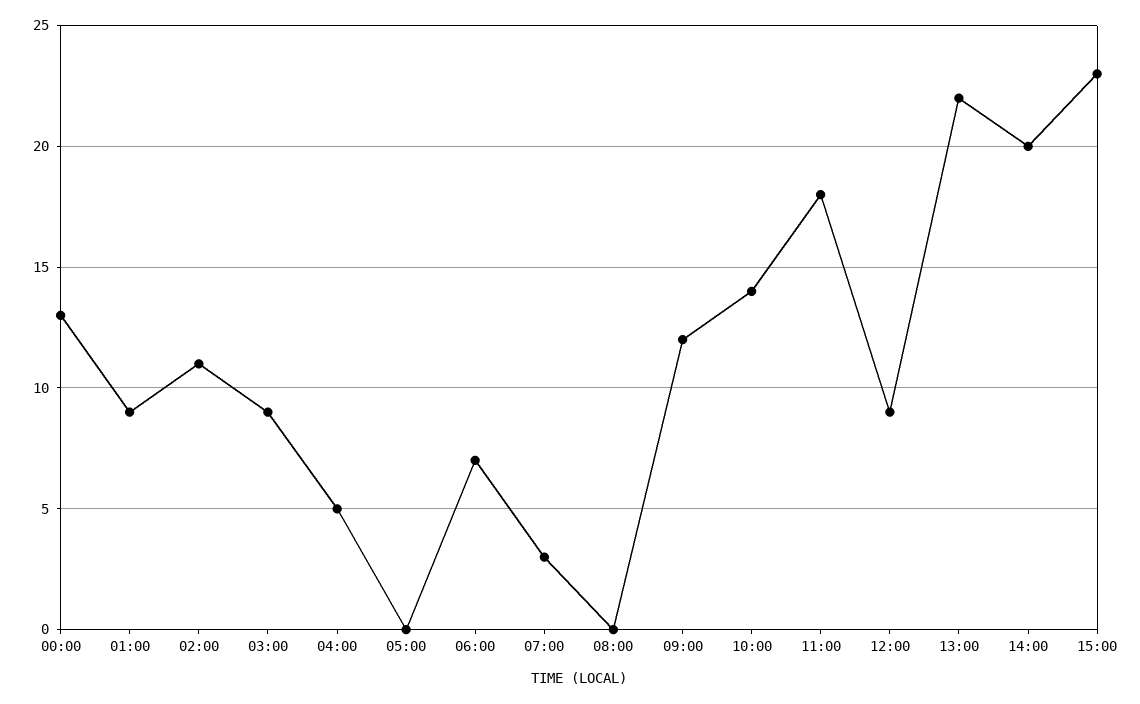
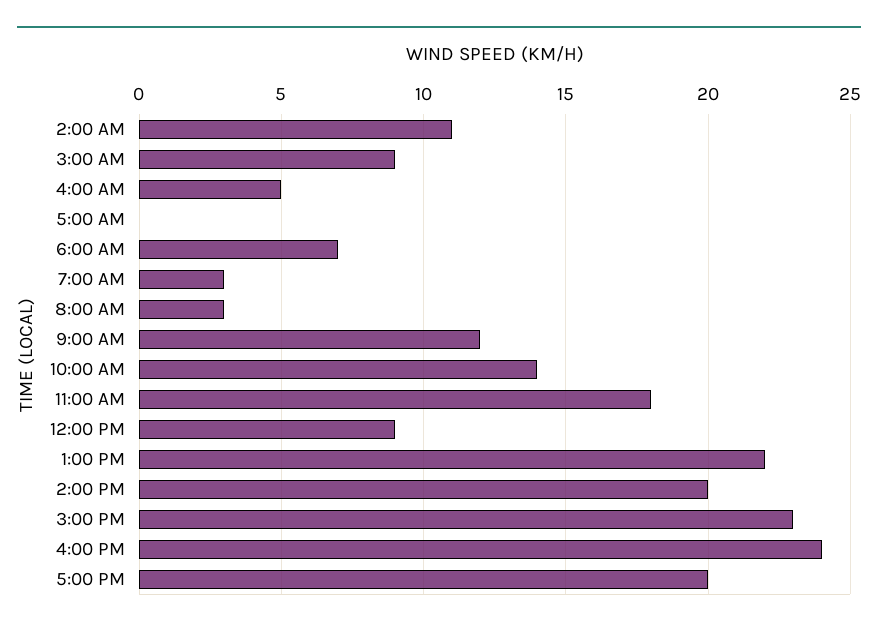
00:00: 13 -> none
01:00: 9 -> none
08:00: 0 -> 3
4:00 PM: none -> 24
5:00 PM: none -> 20

